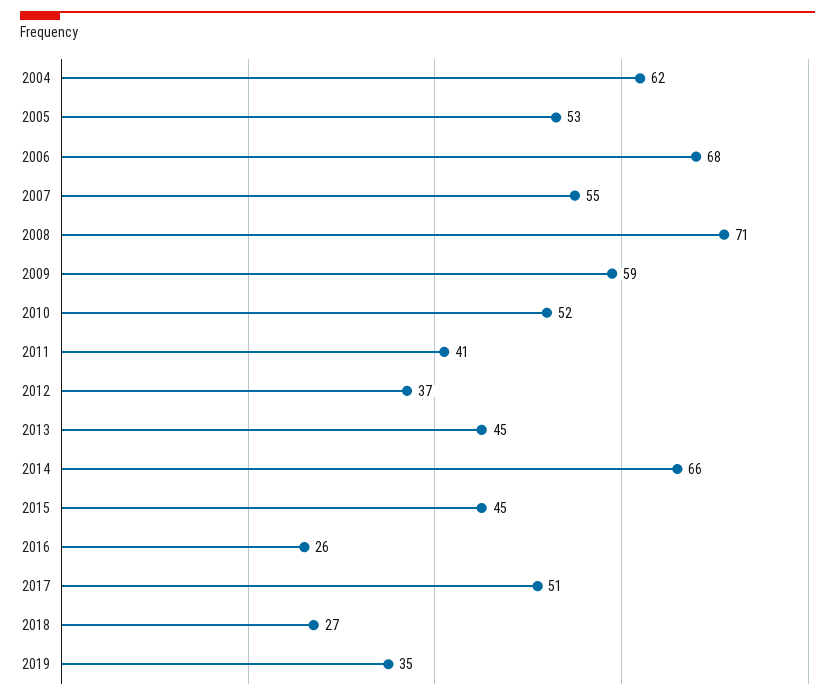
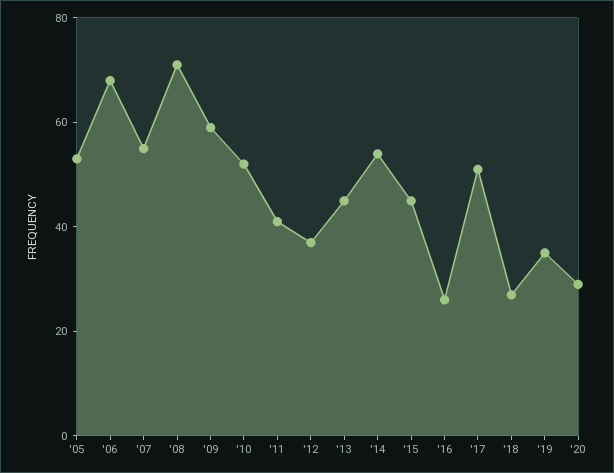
2004: 62 -> none
2014: 66 -> 55
'20: none -> 30

